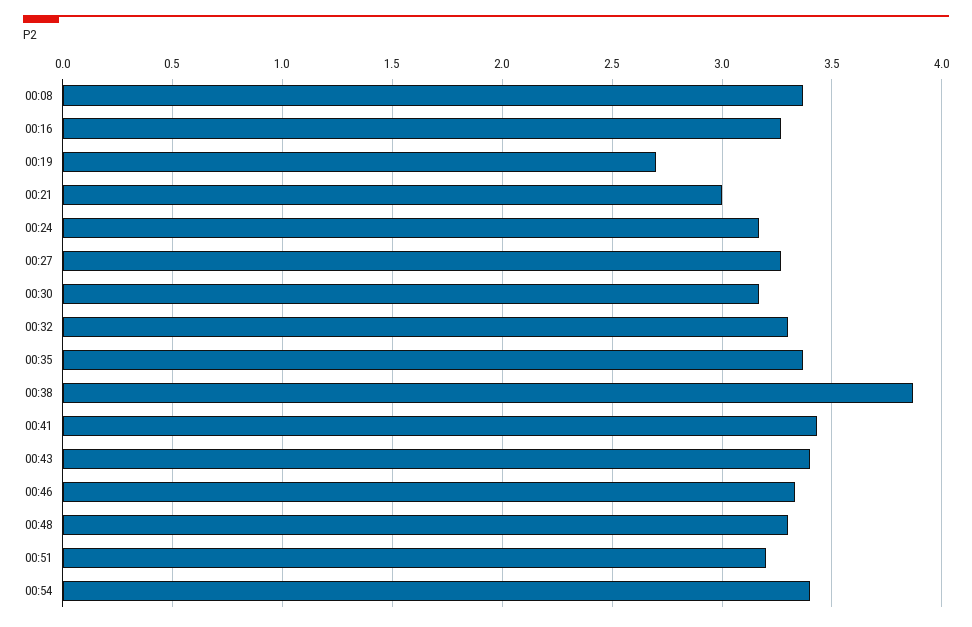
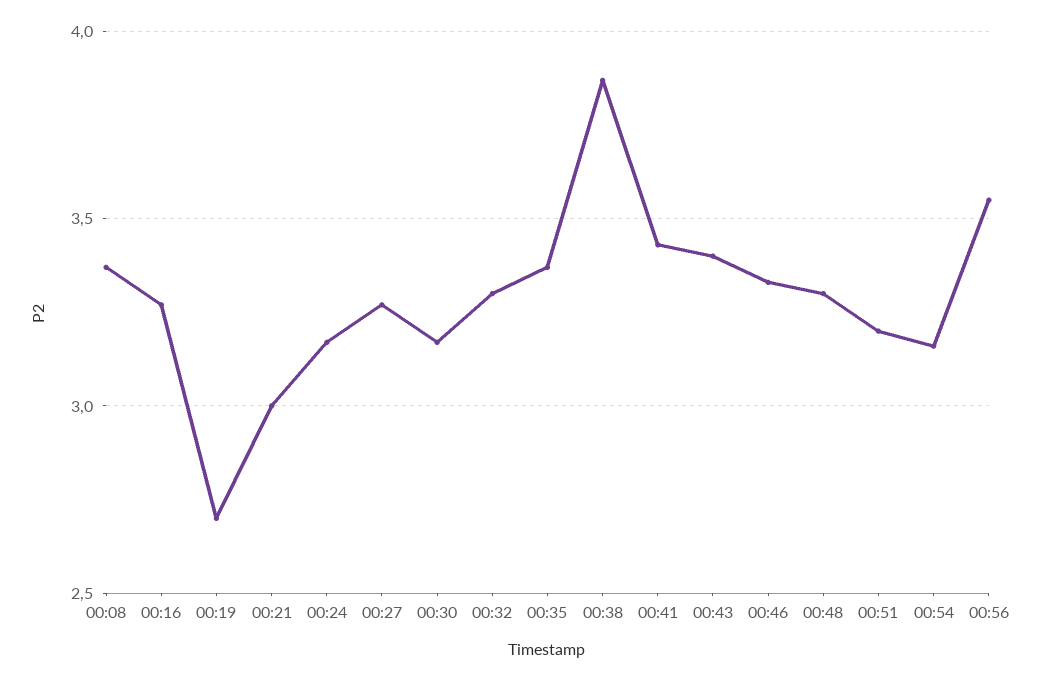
00:54: 3.4 -> 3.15
00:56: none -> 3.55

